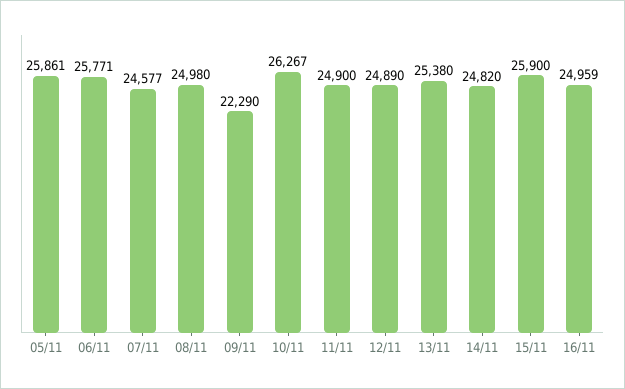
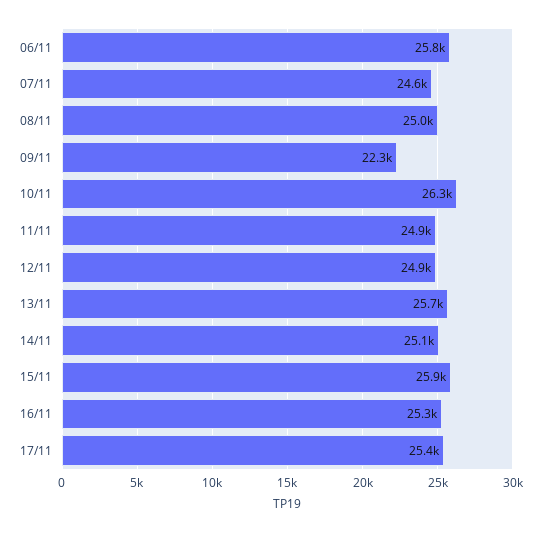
05/11: 25861 -> none
13/11: 25380 -> 25700
14/11: 24820 -> 25100
16/11: 24959 -> 25300
17/11: none -> 25400

